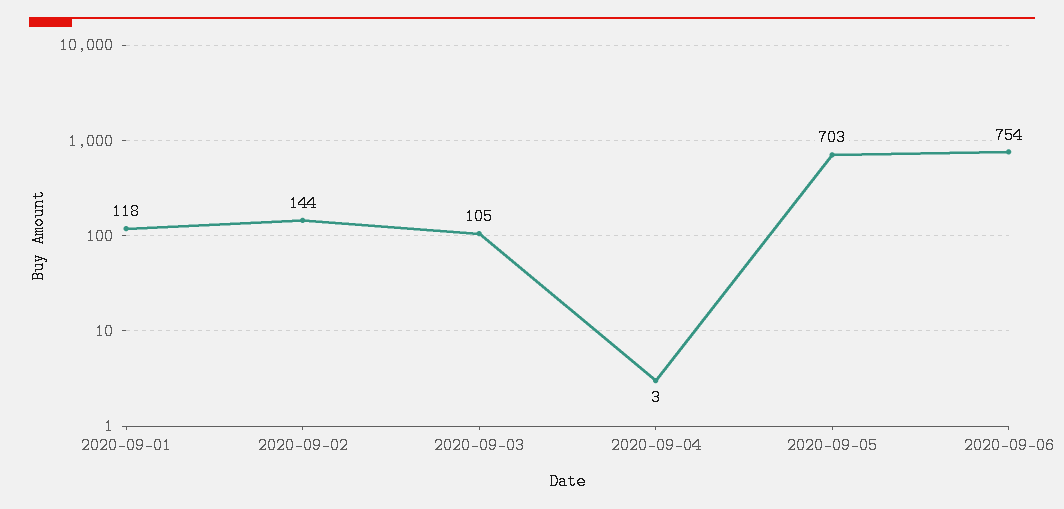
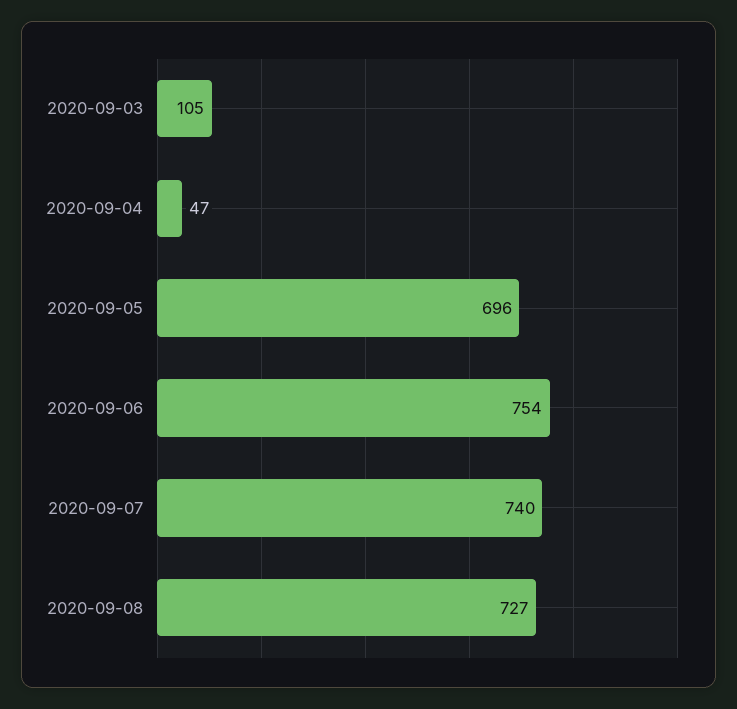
2020-09-01: 118 -> none
2020-09-02: 144 -> none
2020-09-04: 3 -> 47
2020-09-05: 703 -> 696
2020-09-07: none -> 740
2020-09-08: none -> 727

